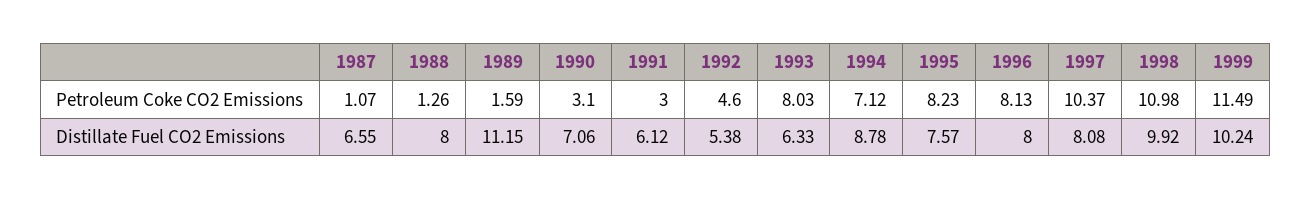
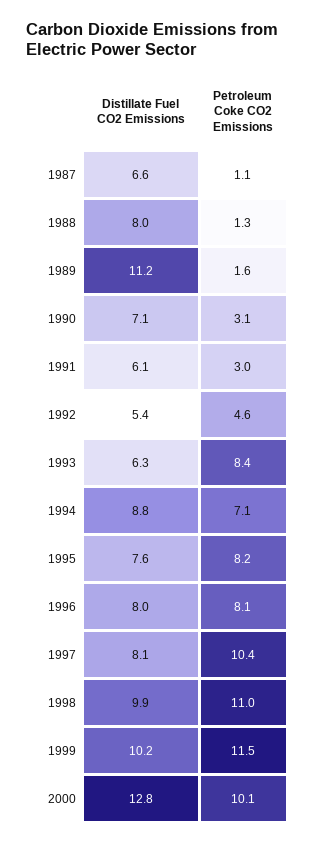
1993, Petroleum Coke CO2 Emissions: 8.03 -> 8.4
2000, Distillate Fuel CO2 Emissions: none -> 12.8
2000, Petroleum Coke CO2 Emissions: none -> 10.1

